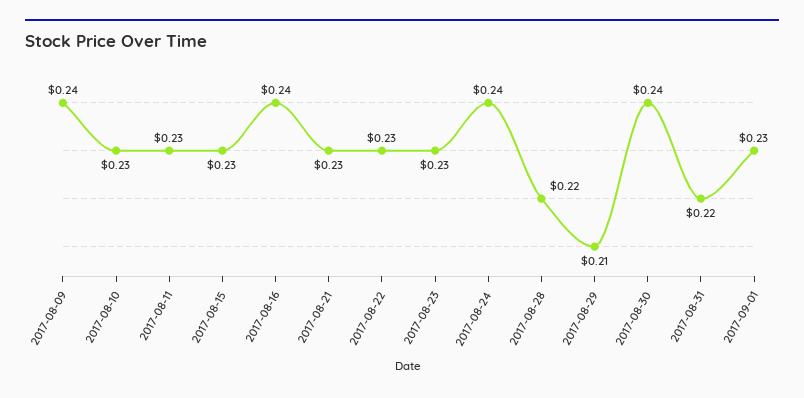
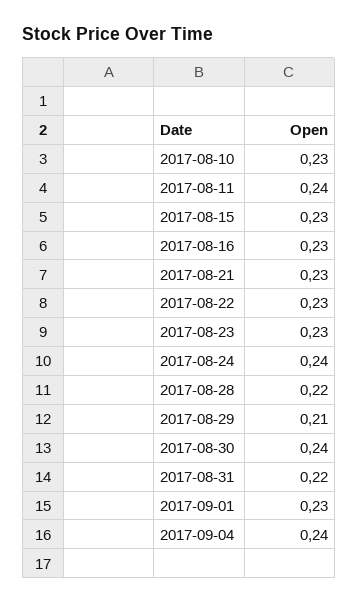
2017-08-09: 0.24 -> none
2017-08-11: 0.23 -> 0.24
2017-08-16: 0.24 -> 0.23
2017-09-04: none -> 0.24

